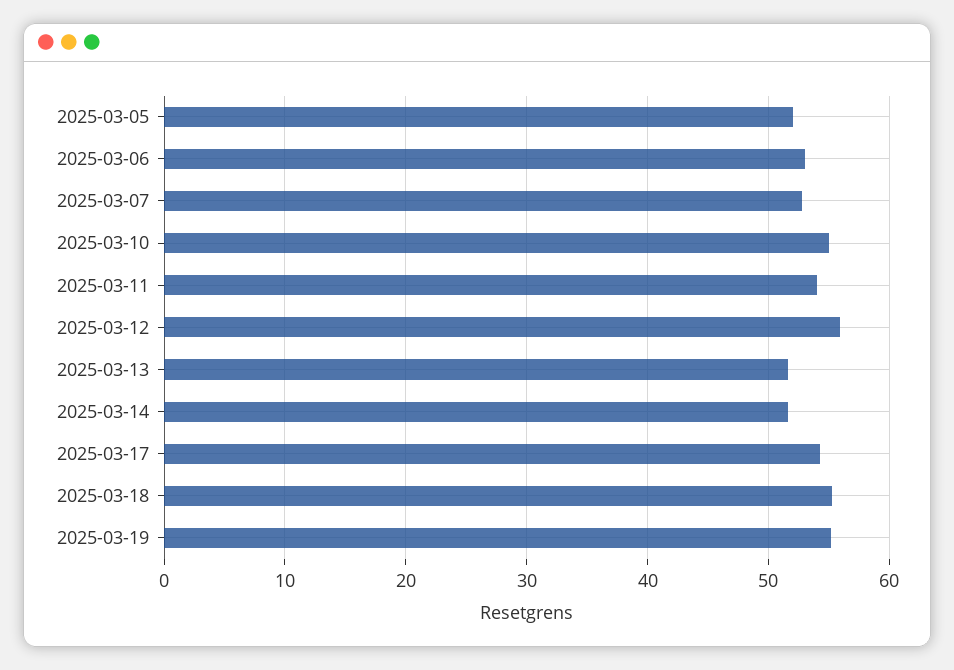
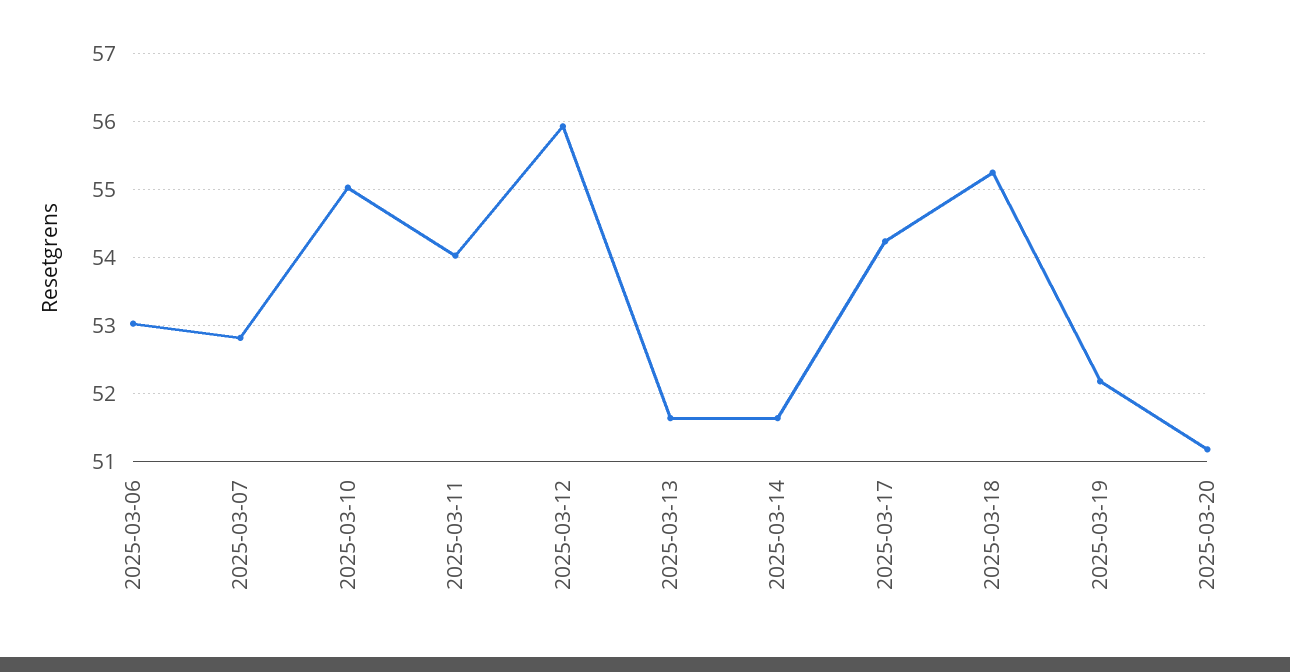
2025-03-05: 52 -> none
2025-03-19: 55 -> 52.2
2025-03-20: none -> 51.2

